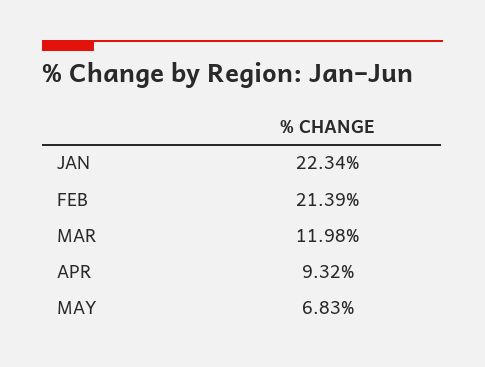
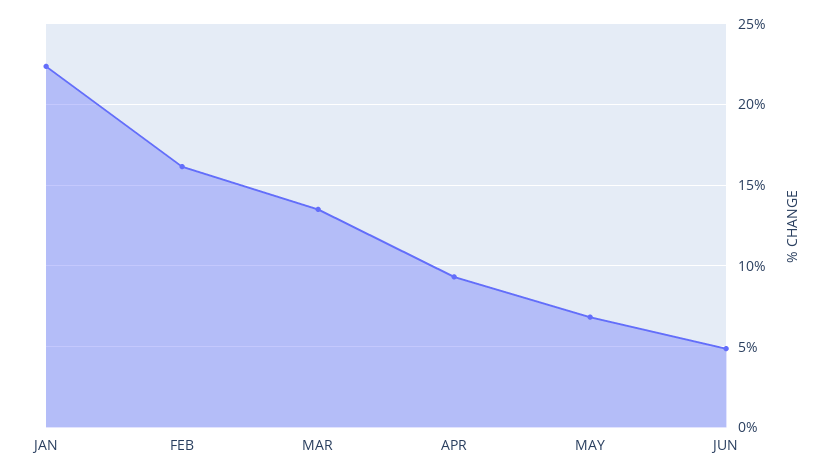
FEB: 21.39 -> 16
MAR: 11.98 -> 13.5
JUN: none -> 5

